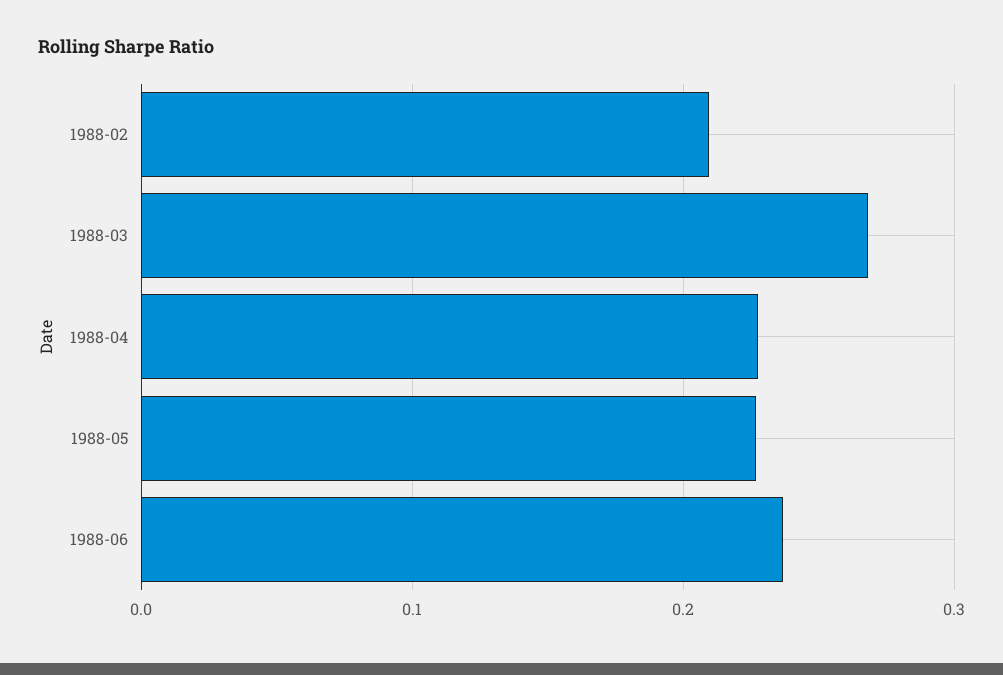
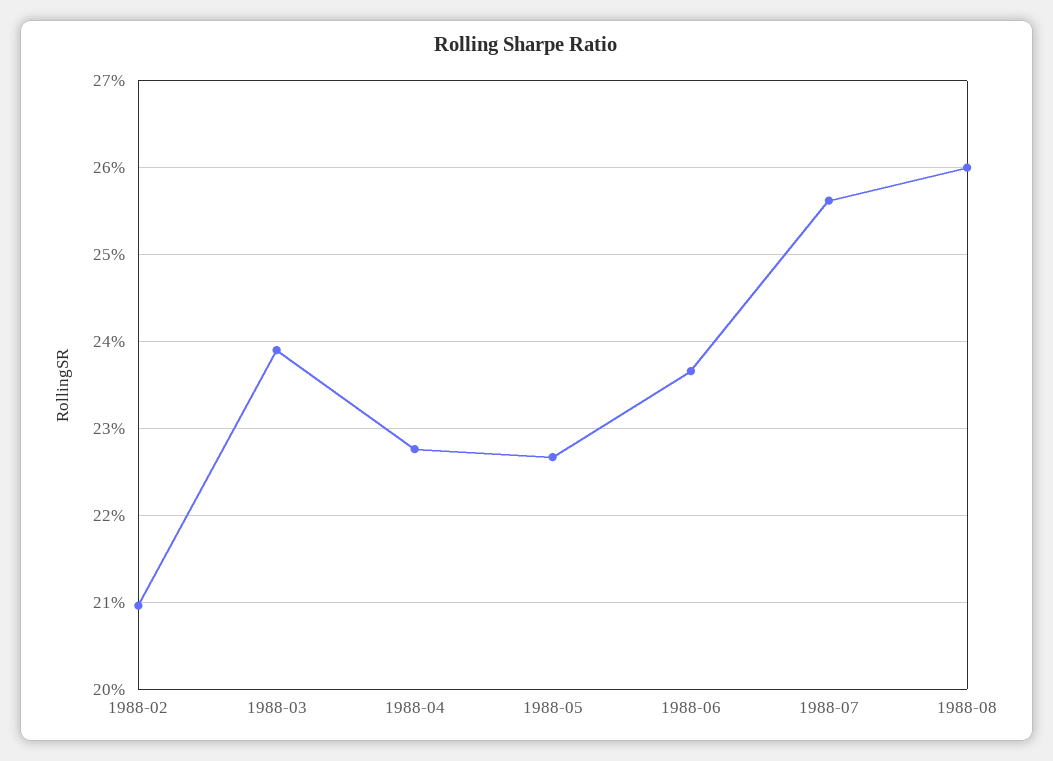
1988-03: 0.27 -> 0.239
1988-07: none -> 0.256
1988-08: none -> 0.26

